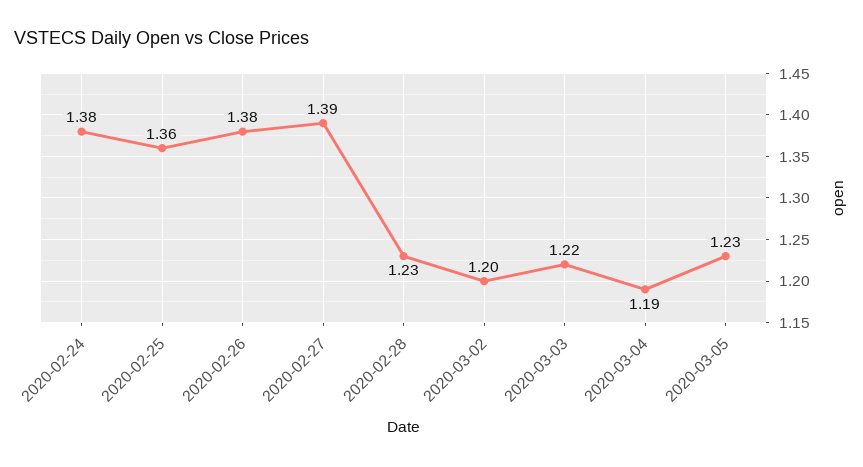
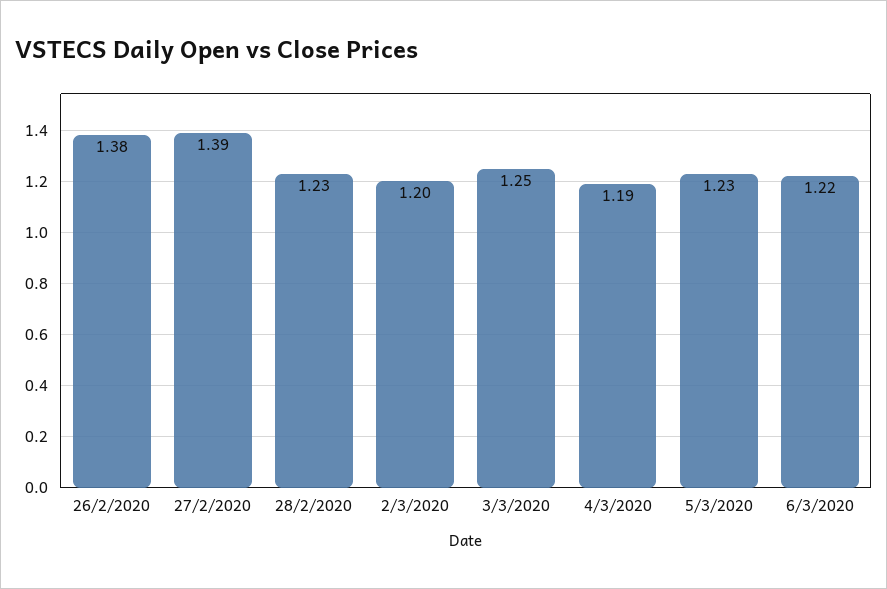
2020-02-24: 1.38 -> none
2020-02-25: 1.36 -> none
2020-03-03: 1.22 -> 1.25
6/3/2020: none -> 1.22

